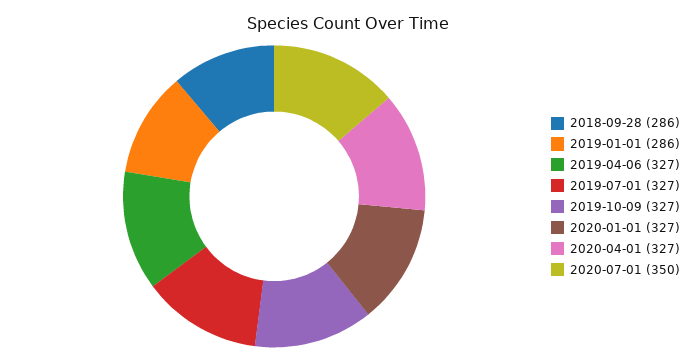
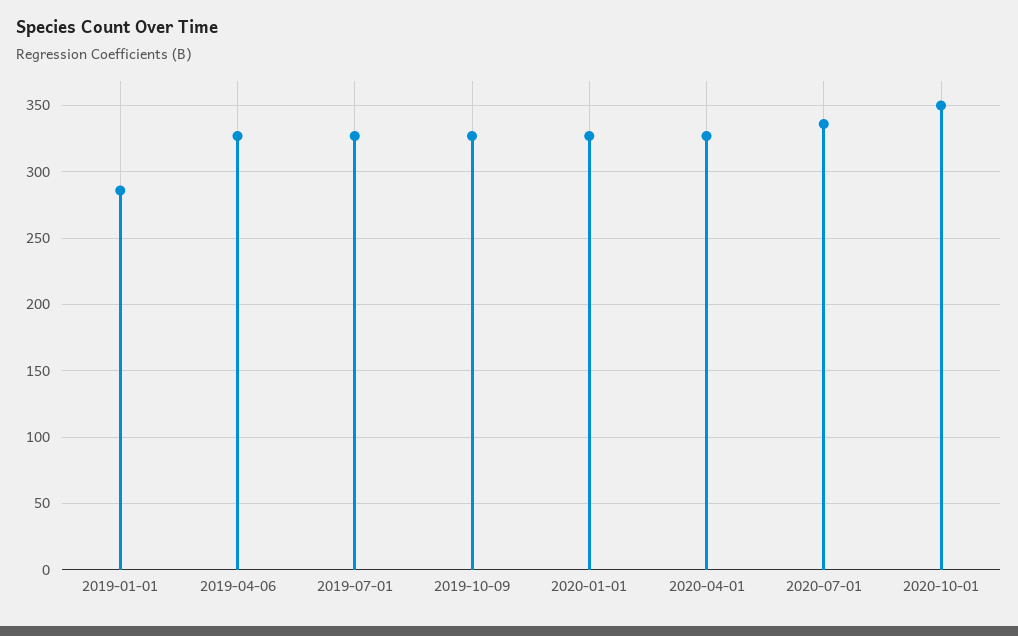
2018-09-28: 286 -> none
2020-07-01: 350 -> 335
2020-10-01: none -> 350

